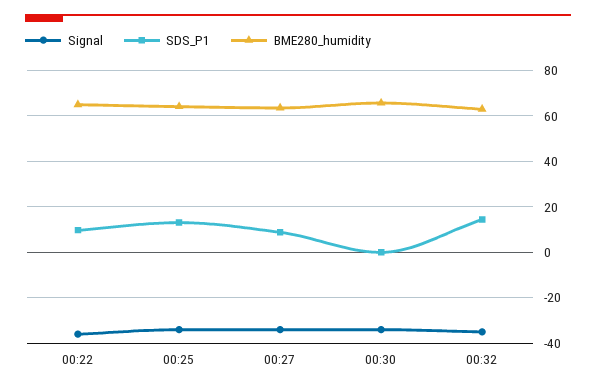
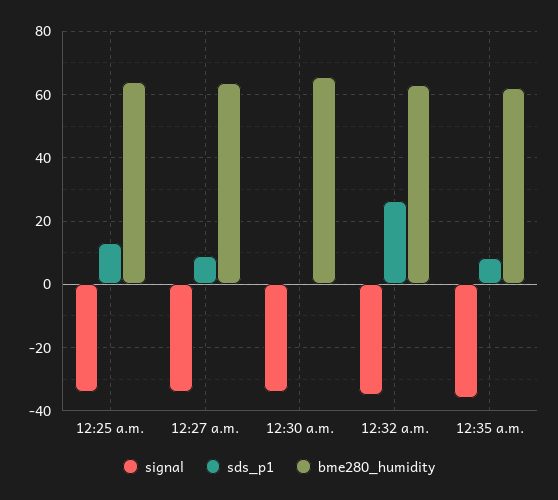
Signal, 00:22: -35 -> none
SDS_P1, 00:22: 10 -> none
BME280_humidity, 00:22: 65 -> none
SDS_P1, 00:32: 15 -> 26
Signal, 12:35 a.m.: none -> -36
SDS_P1, 12:35 a.m.: none -> 8
BME280_humidity, 12:35 a.m.: none -> 62

